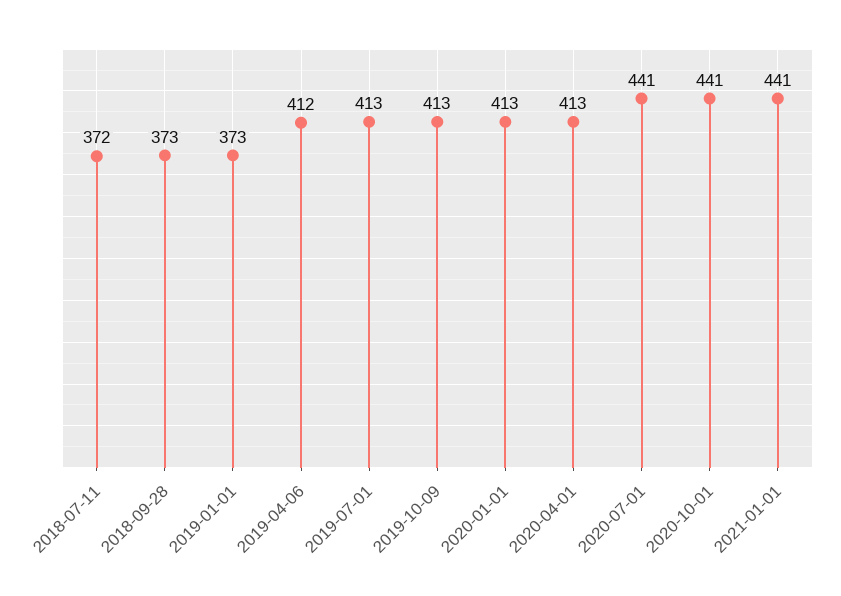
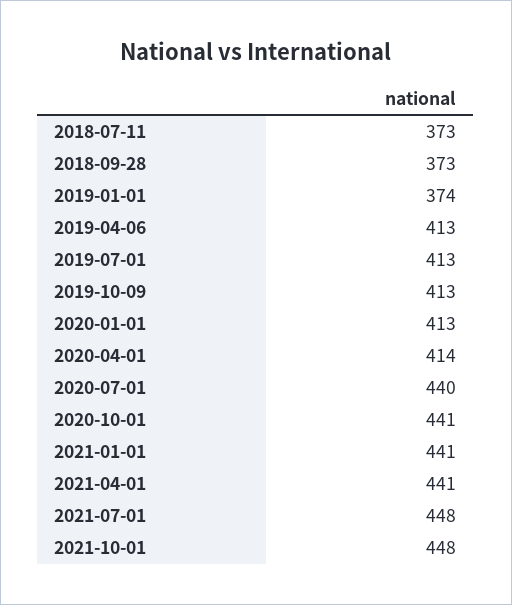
2018-07-11: 372 -> 373
2019-01-01: 373 -> 374
2019-04-06: 412 -> 413
2020-04-01: 413 -> 414
2020-07-01: 441 -> 440
2021-04-01: none -> 441
2021-07-01: none -> 448
2021-10-01: none -> 448

